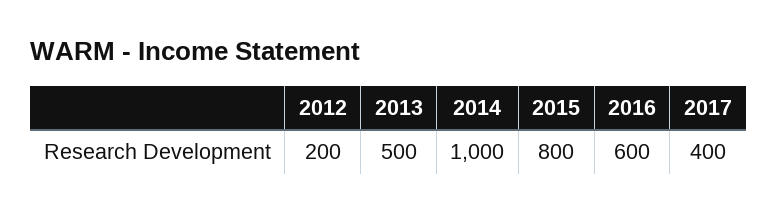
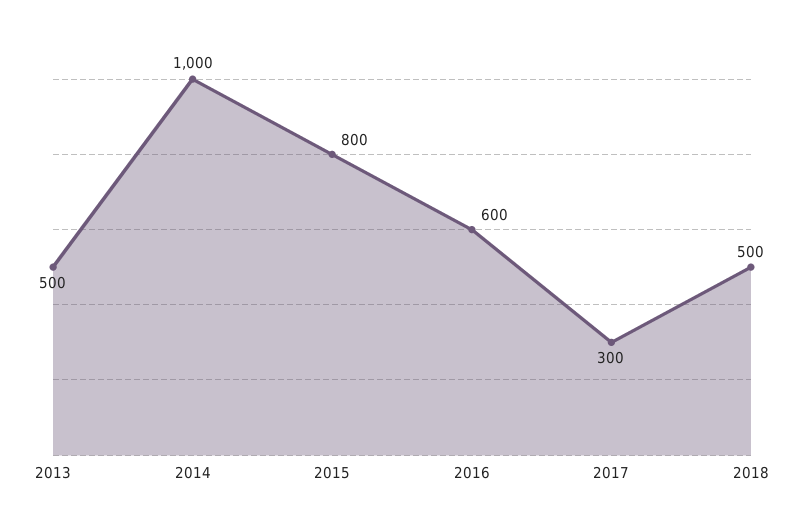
2012: 200 -> none
2017: 400 -> 300
2018: none -> 500

